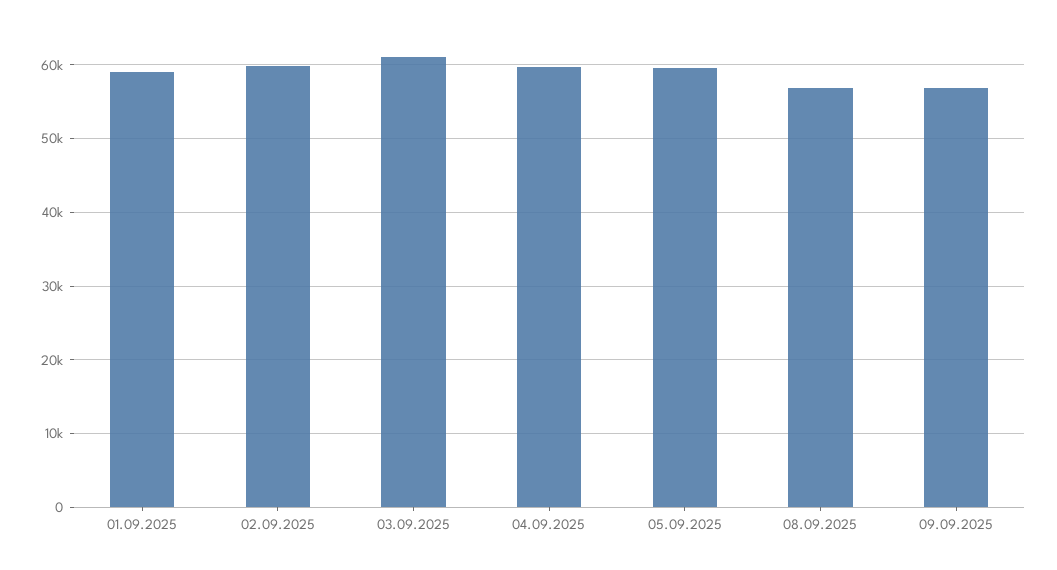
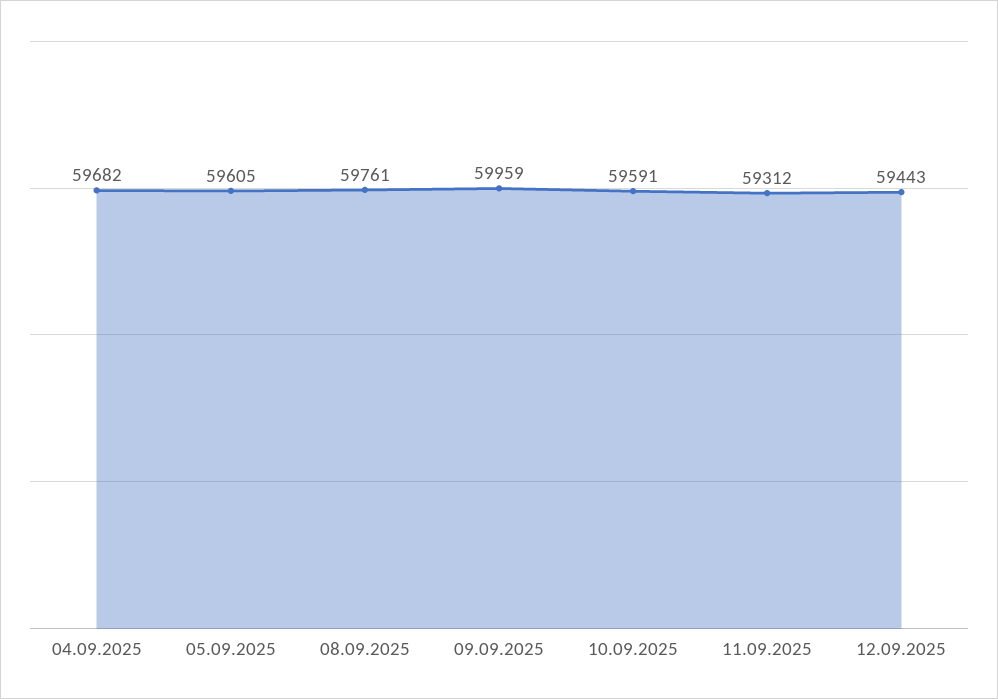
01.09.2025: 59000 -> none
02.09.2025: 60000 -> none
03.09.2025: 61000 -> none
08.09.2025: 57000 -> 59761
09.09.2025: 57000 -> 59959
10.09.2025: none -> 59591
11.09.2025: none -> 59312
12.09.2025: none -> 59443

